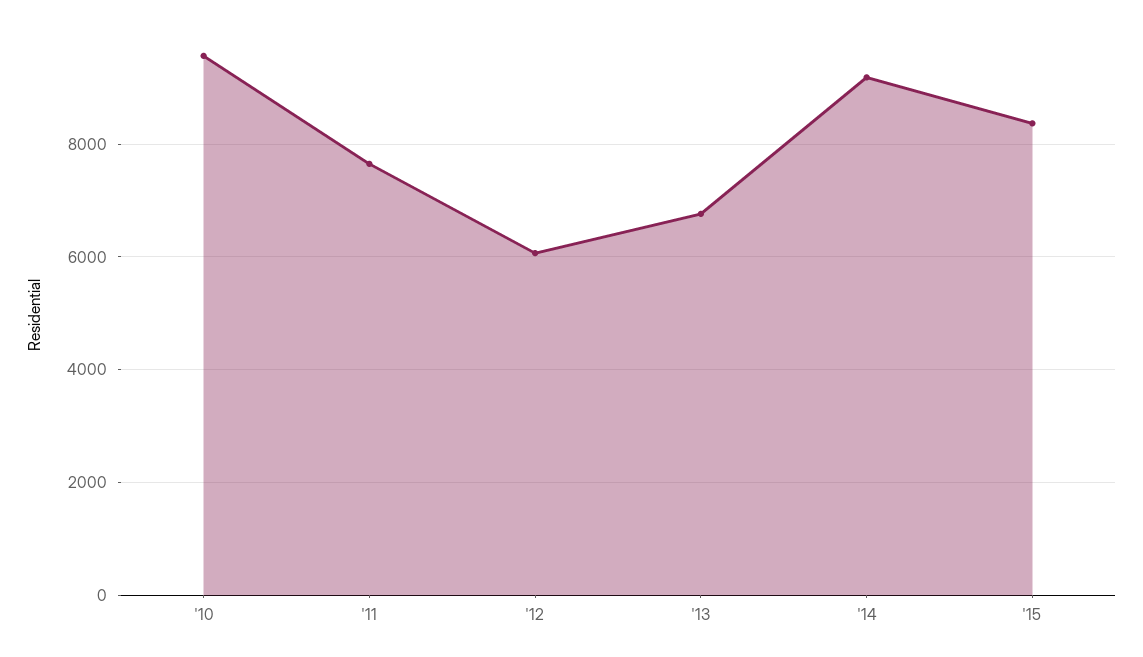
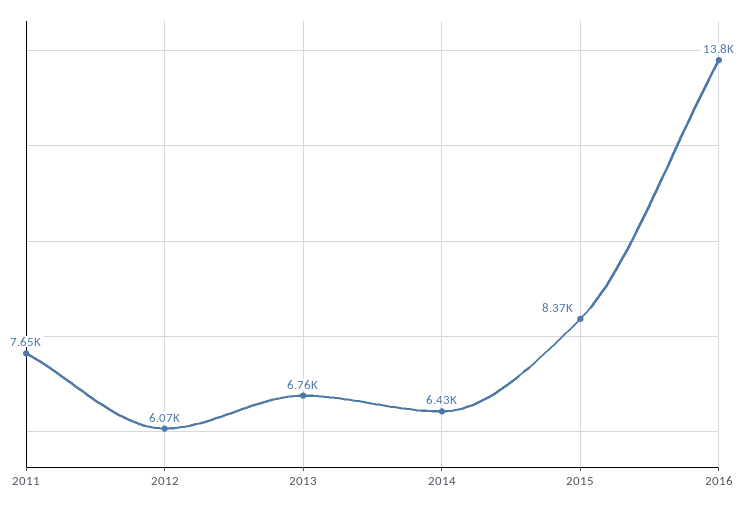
'10: 9600 -> none
'14: 9200 -> 6430
2016: none -> 13800

